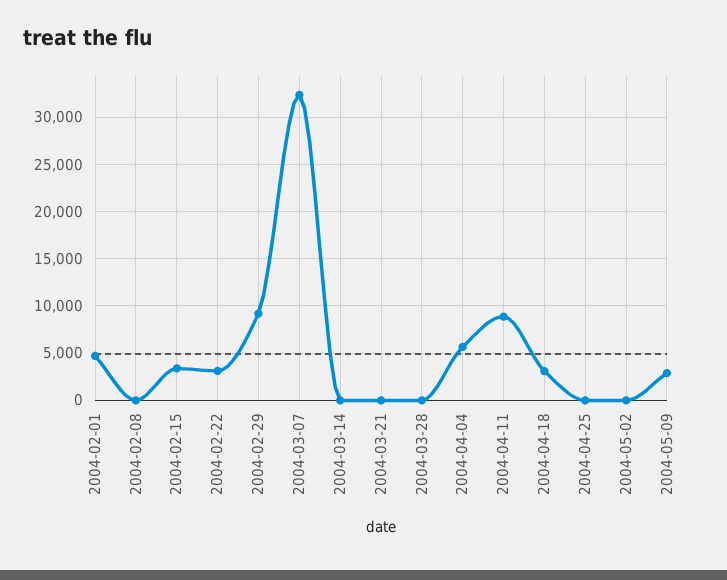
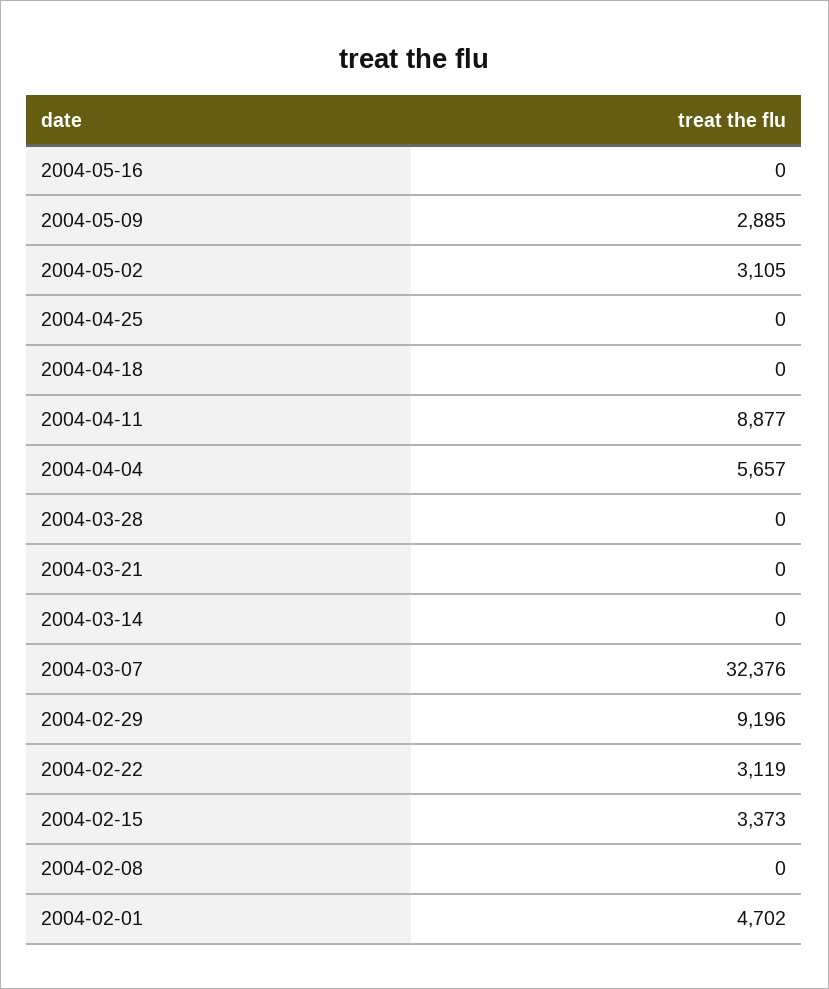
2004-04-18: 3000 -> 0
2004-05-02: 0 -> 3105
2004-05-16: none -> 0

